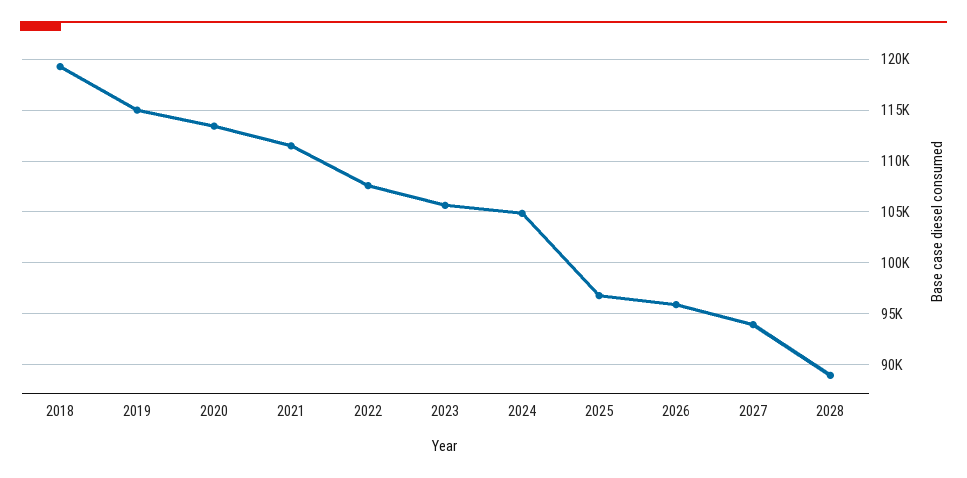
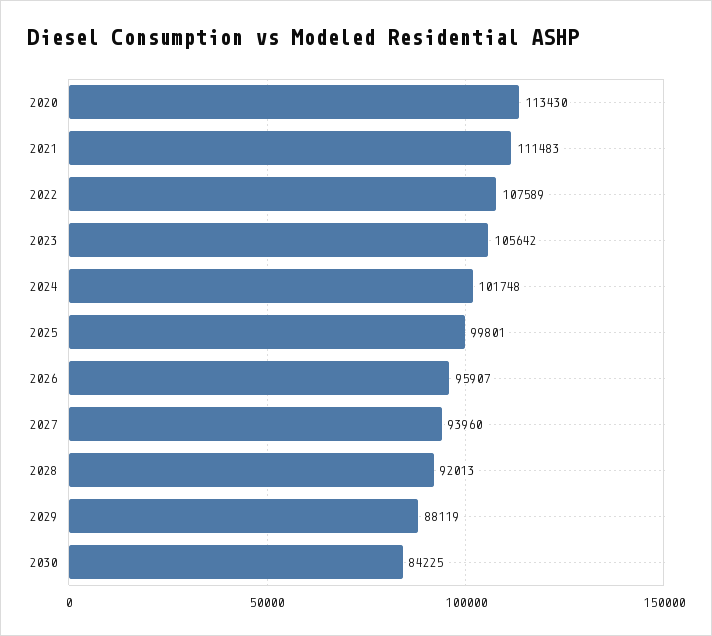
2018: 119000 -> none
2019: 115000 -> none
2024: 105000 -> 101748
2025: 97000 -> 99801
2028: 89000 -> 92013
2029: none -> 88119
2030: none -> 84225

